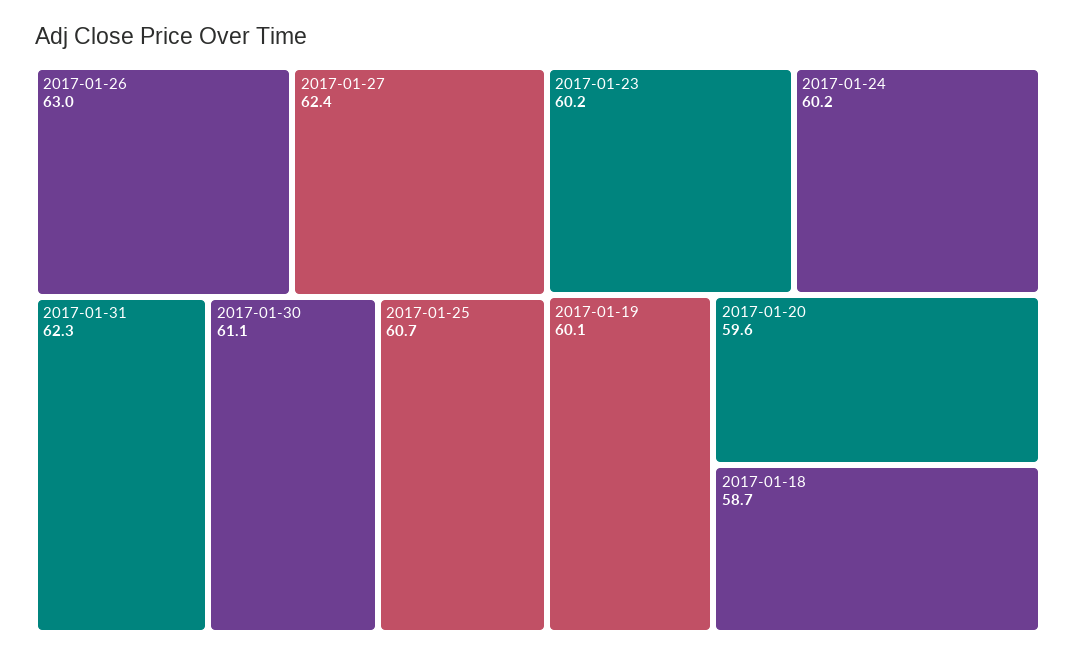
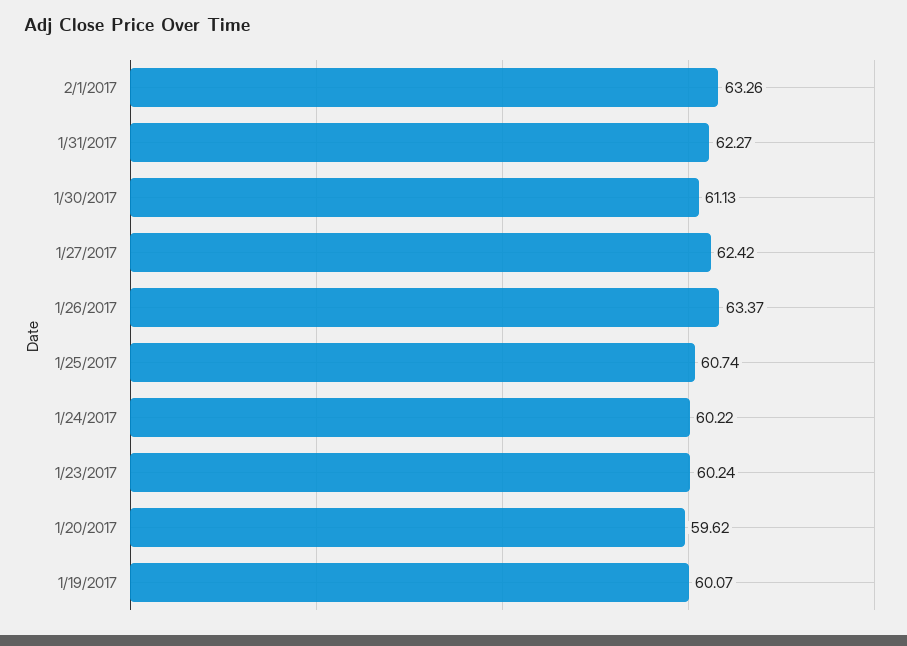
2017-01-26: 63 -> 63.37
2017-01-18: 58.7 -> none
2/1/2017: none -> 63.26

